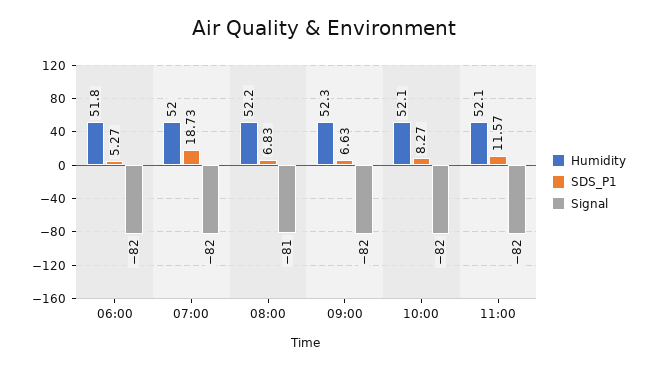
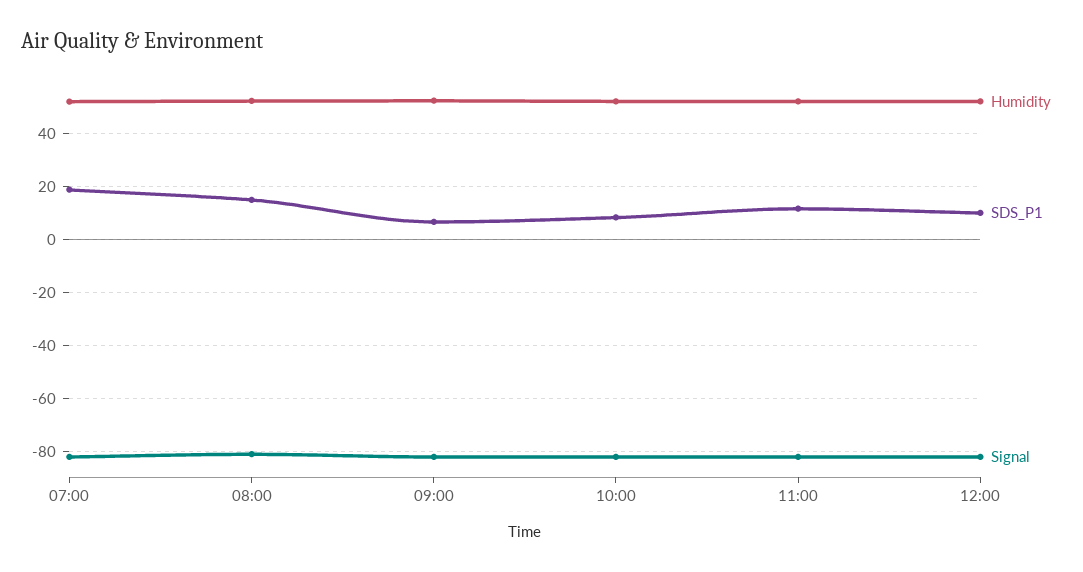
Humidity, 06:00: 51.8 -> none
SDS_P1, 06:00: 5.27 -> none
Signal, 06:00: -82 -> none
SDS_P1, 08:00: 6.83 -> 15
Humidity, 12:00: none -> 52.5
SDS_P1, 12:00: none -> 10
Signal, 12:00: none -> -82.5

